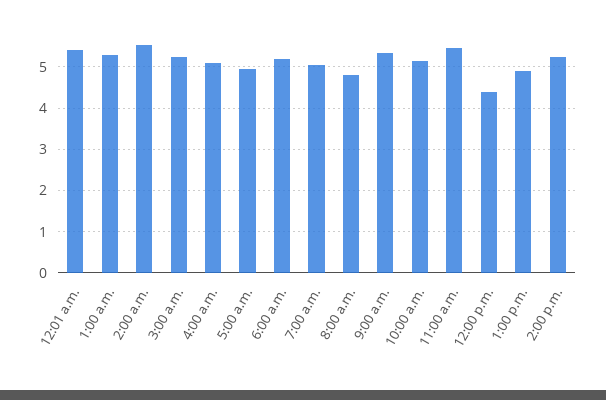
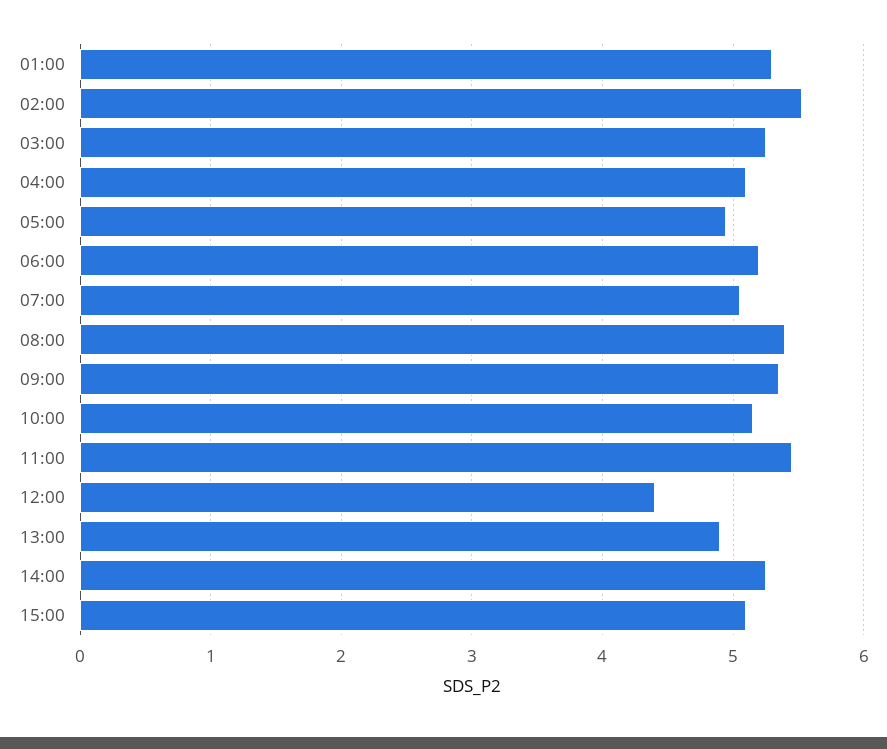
12:01 a.m.: 5.4 -> none
8:00 a.m.: 4.8 -> 5.4
15:00: none -> 5.1

